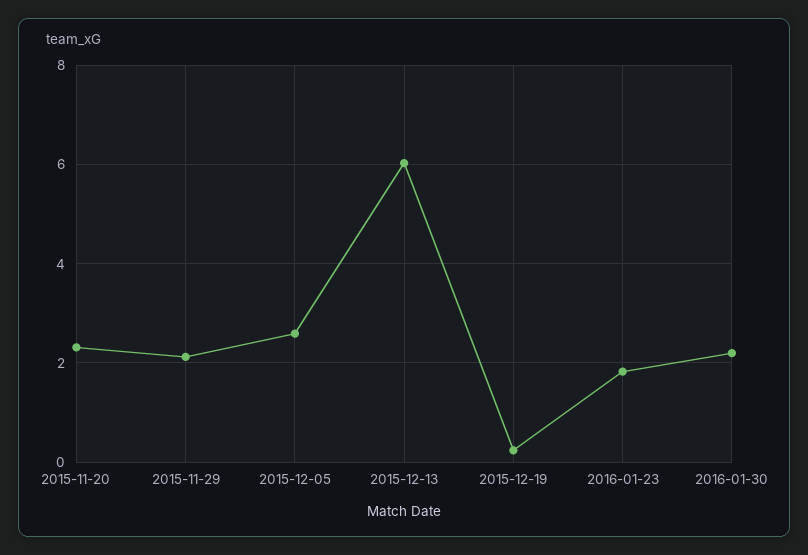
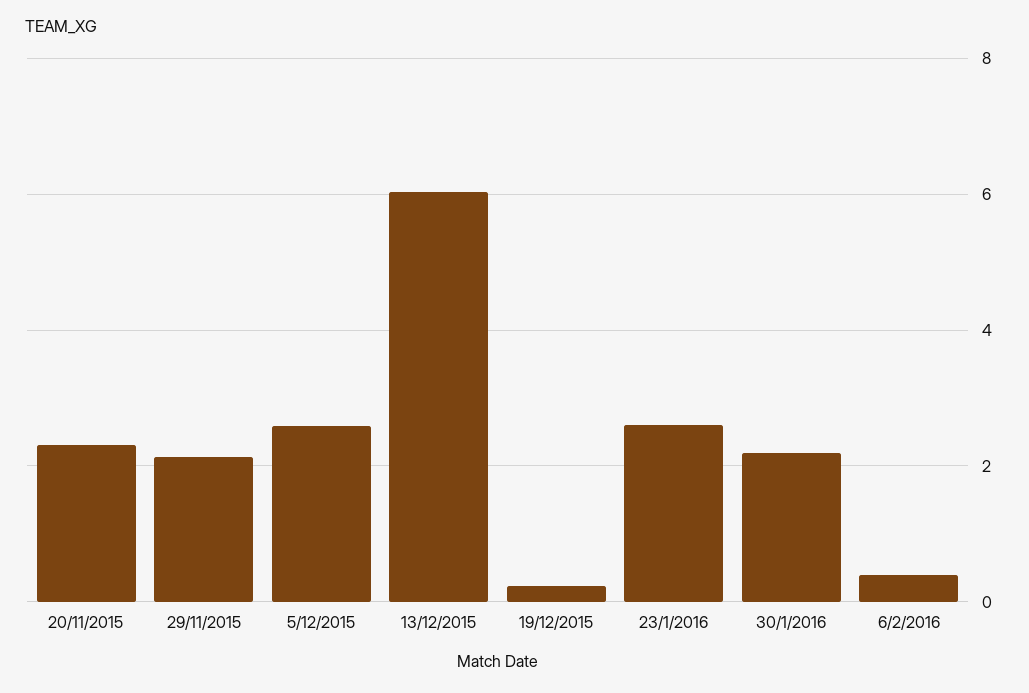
2016-01-23: 1.8 -> 2.6
6/2/2016: none -> 0.4

